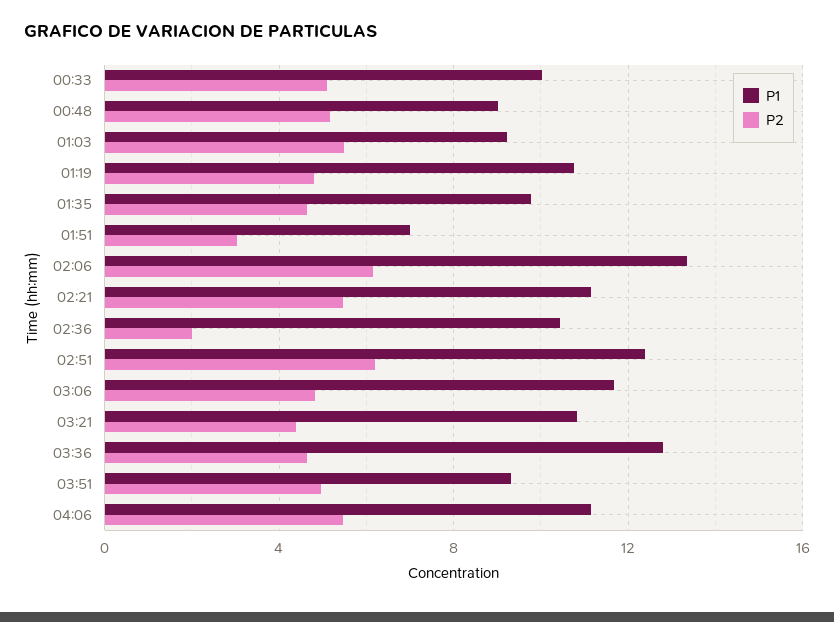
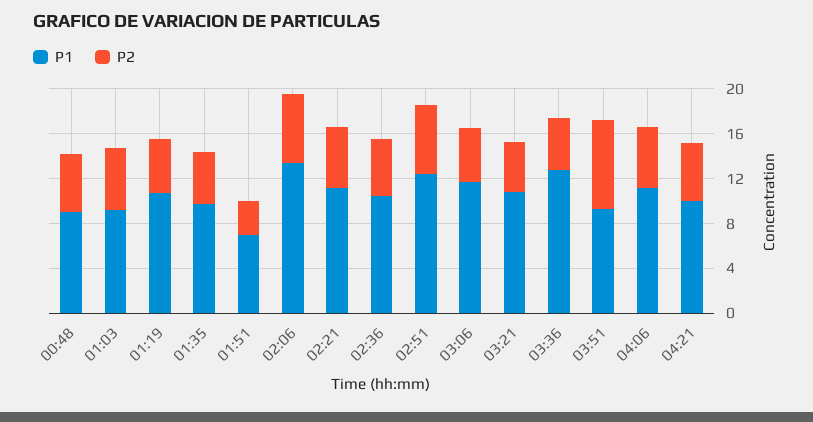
P1, 00:33: 10 -> none
P2, 00:33: 5 -> none
P2, 02:36: 2 -> 5
P2, 03:51: 5 -> 8
P1, 04:21: none -> 10
P2, 04:21: none -> 5

